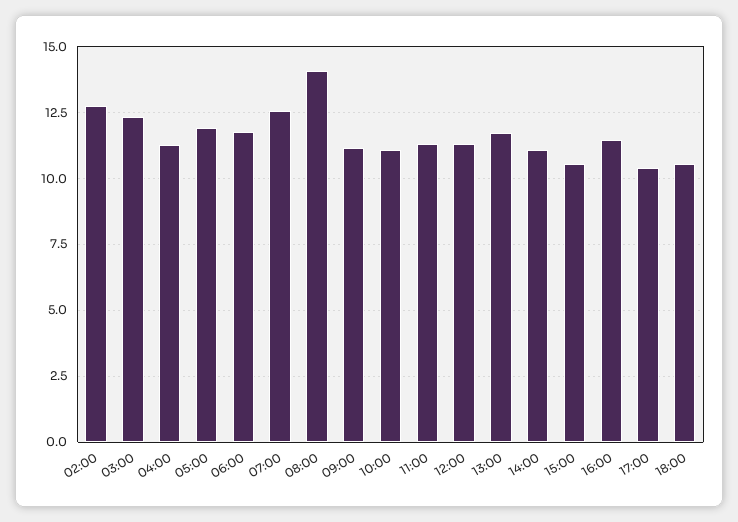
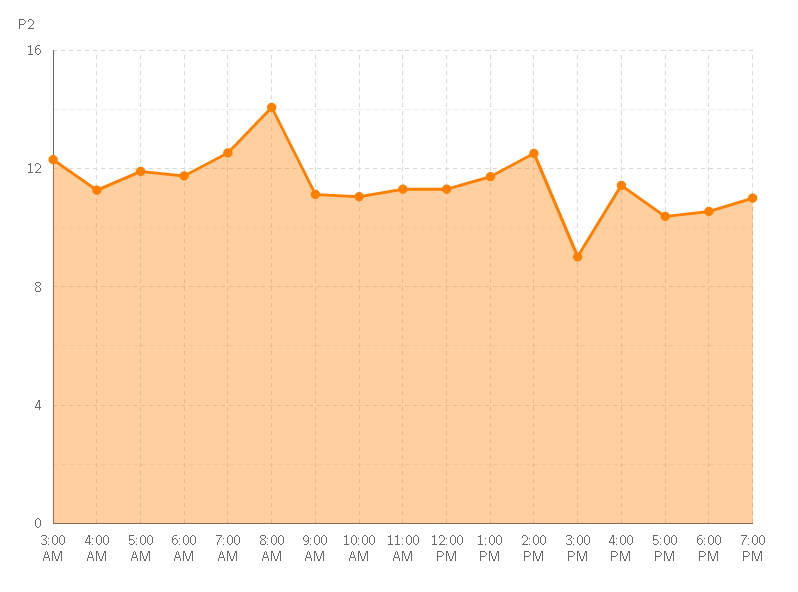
02:00: 12.75 -> none
14:00: 11 -> 12.5
15:00: 10.5 -> 9
7:00 PM: none -> 11

